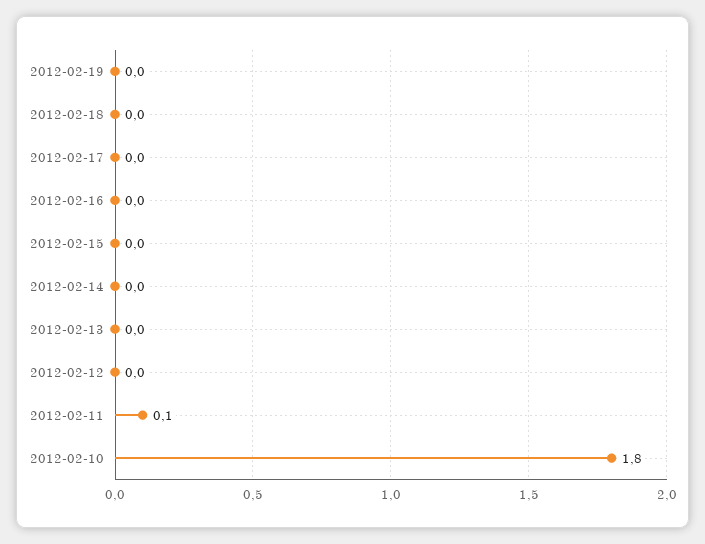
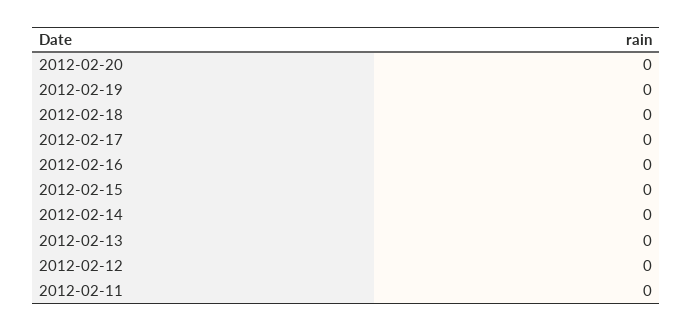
2012-02-11: 0.1 -> 0
2012-02-10: 1.8 -> none
2012-02-20: none -> 0

